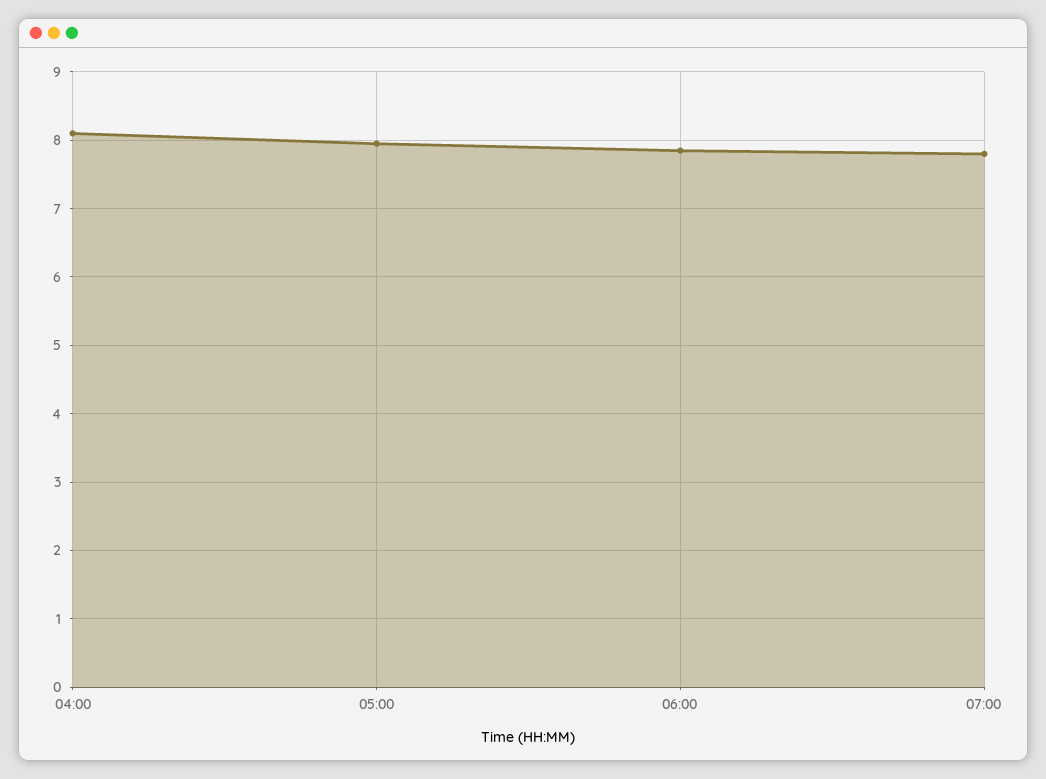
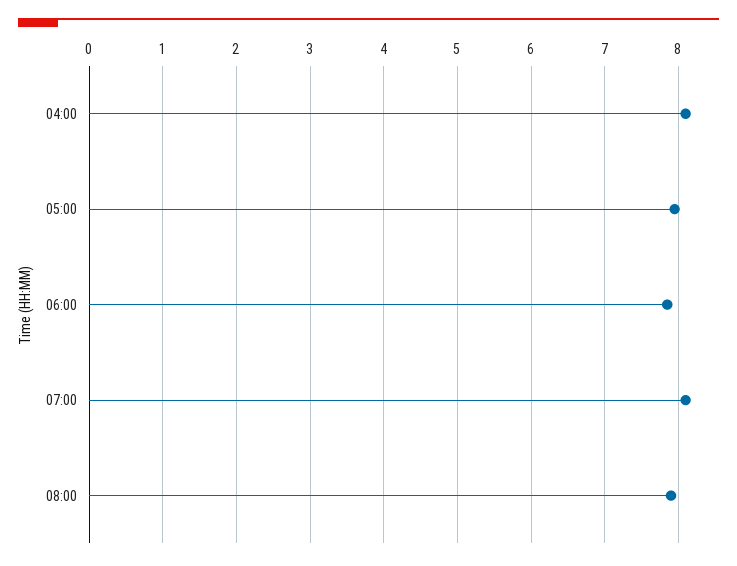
07:00: 7.8 -> 8.1
08:00: none -> 7.9

